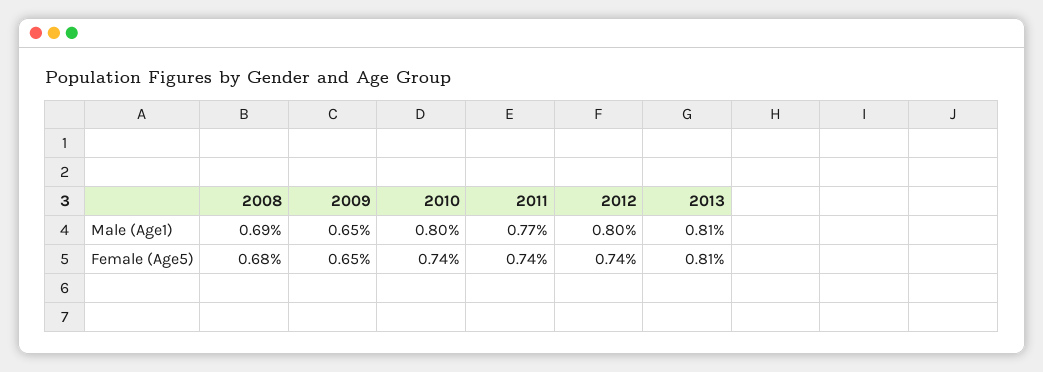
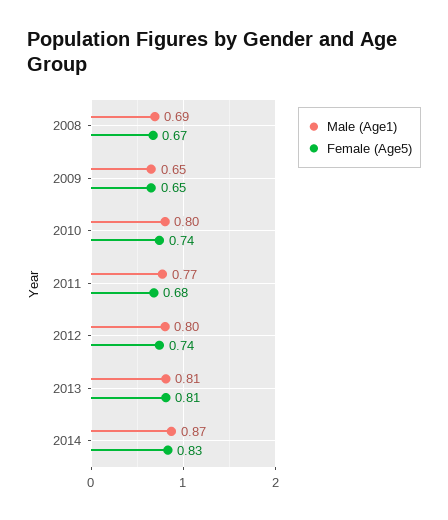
Female (Age5), 2008: 0.68 -> 0.67
Female (Age5), 2011: 0.74 -> 0.68
Male (Age1), 2014: none -> 0.87
Female (Age5), 2014: none -> 0.83

